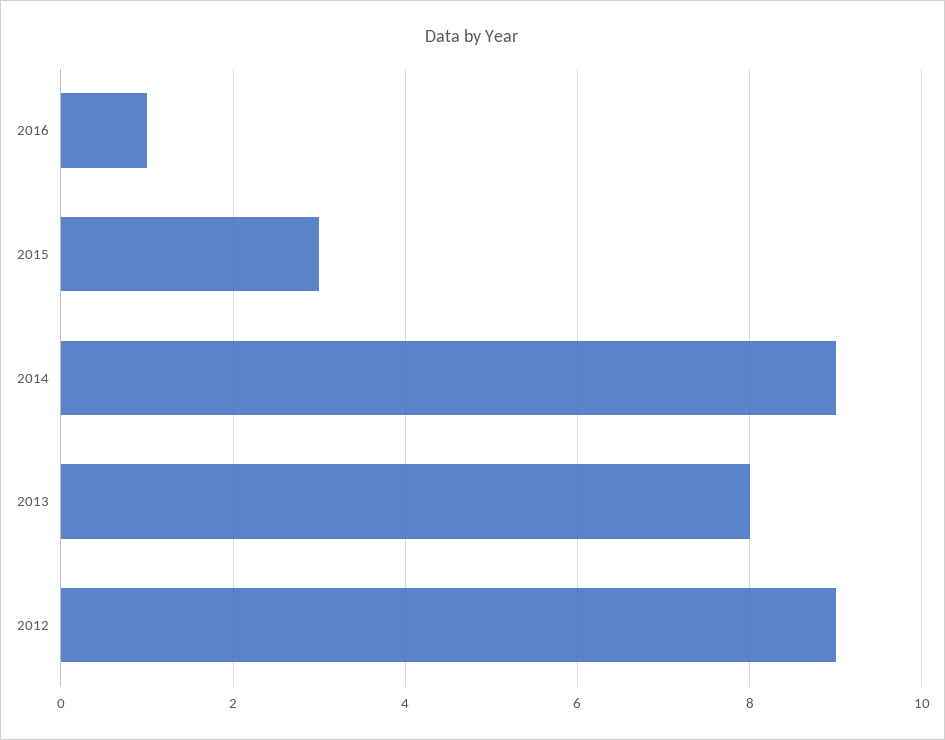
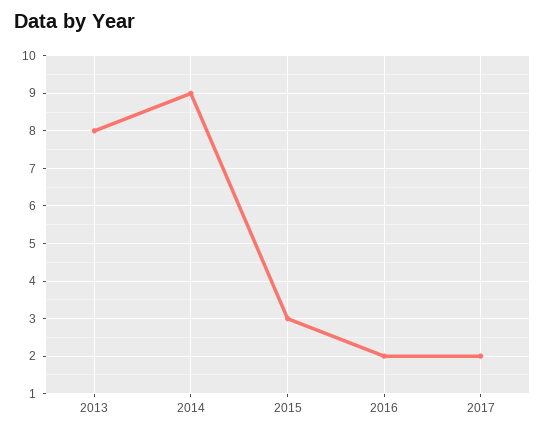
2016: 1 -> 2
2012: 9 -> none
2017: none -> 2

